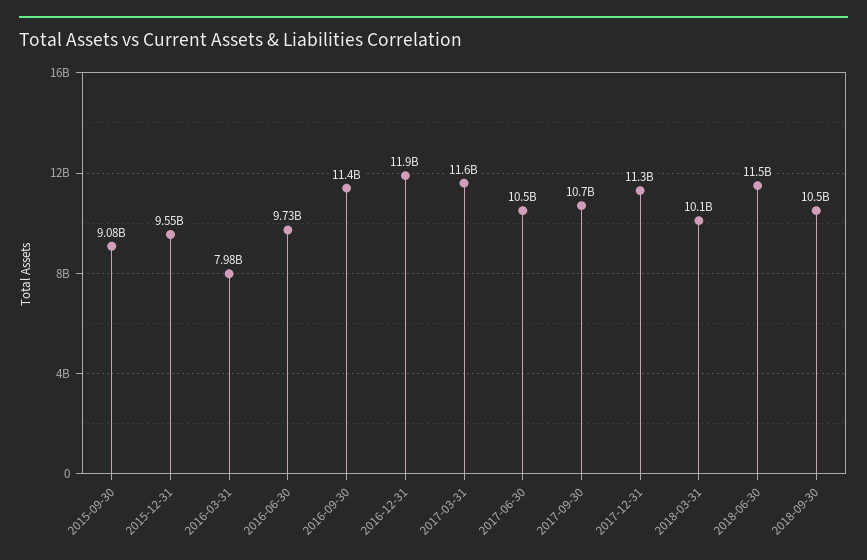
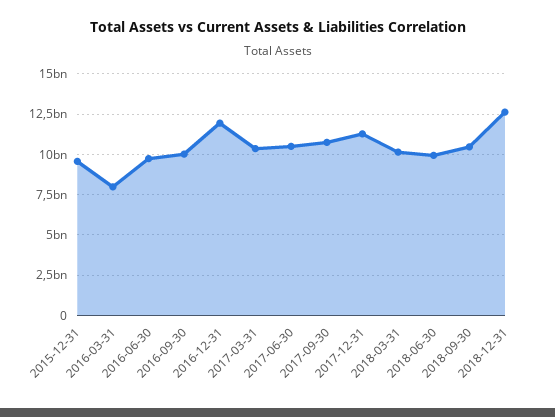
2015-09-30: 9080000000 -> none
2016-09-30: 11400000000 -> 10000000000
2017-03-31: 11600000000 -> 10500000000
2018-06-30: 11500000000 -> 10000000000
2018-12-31: none -> 12500000000

